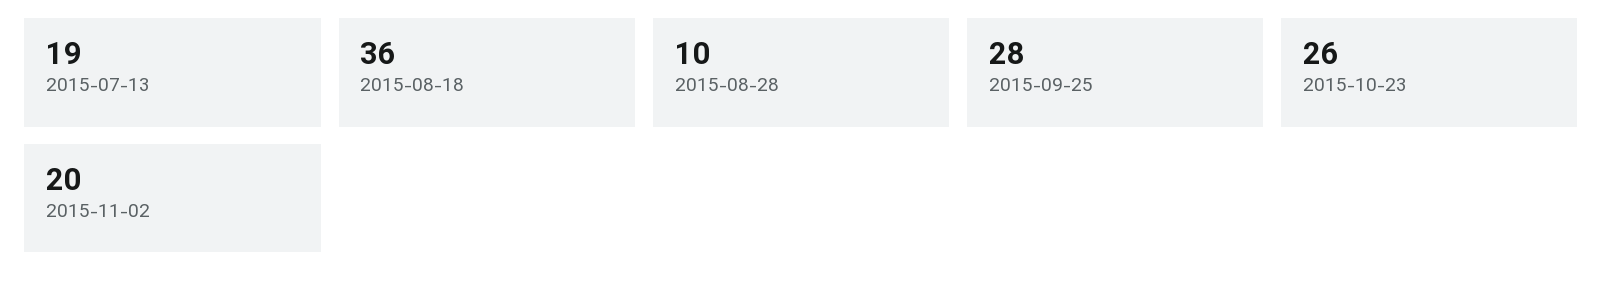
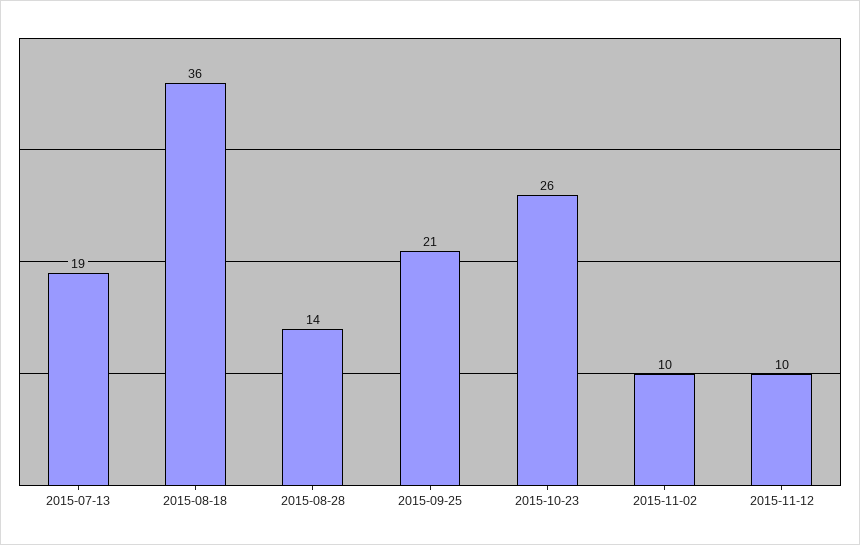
2015-08-28: 10 -> 14
2015-09-25: 28 -> 21
2015-11-02: 20 -> 10
2015-11-12: none -> 10

